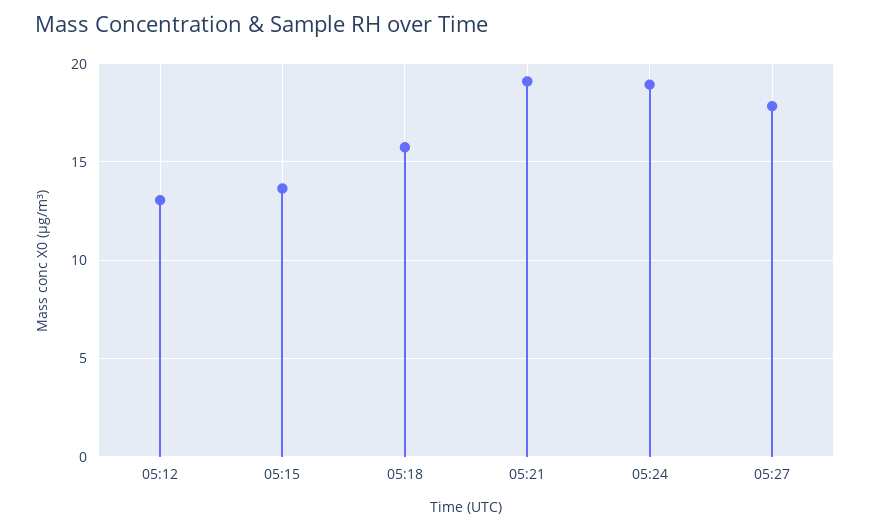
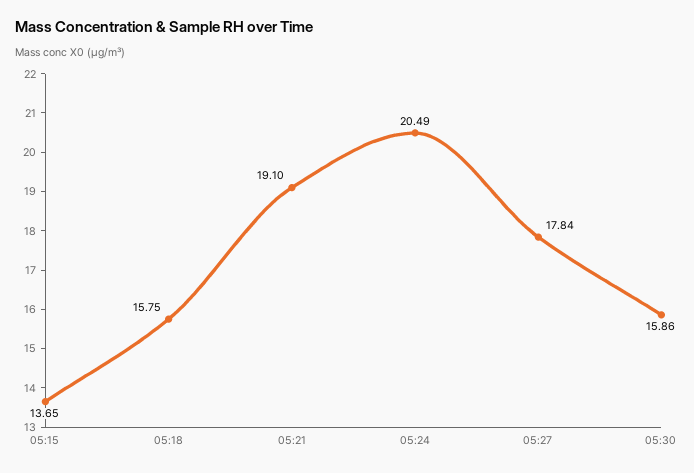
05:12: 13 -> none
05:24: 19 -> 20.49
05:30: none -> 15.86

